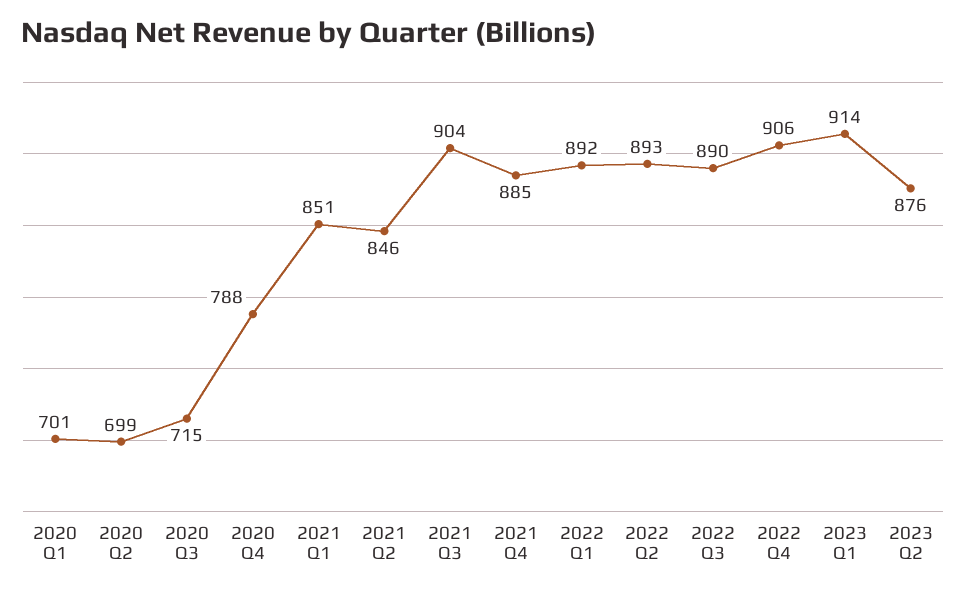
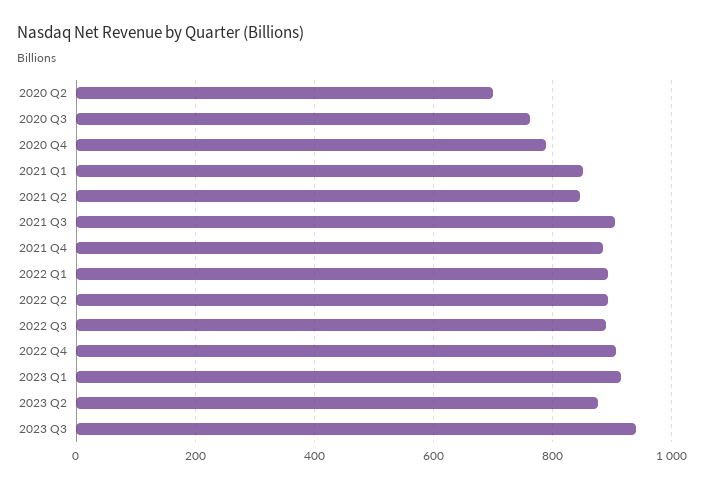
2020 Q1: 701 -> none
2020 Q3: 715 -> 760
2023 Q3: none -> 940

